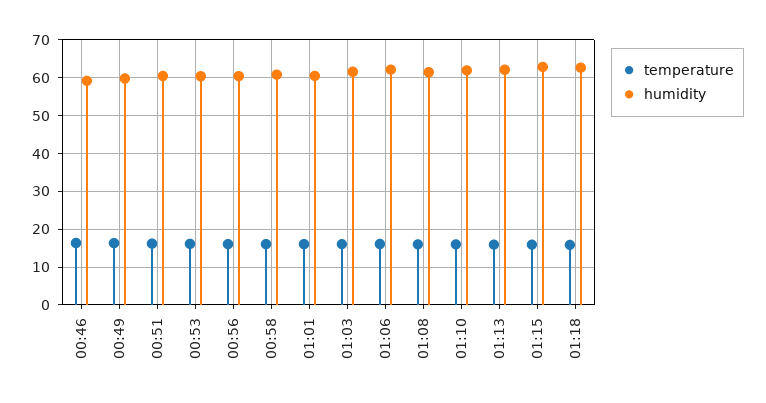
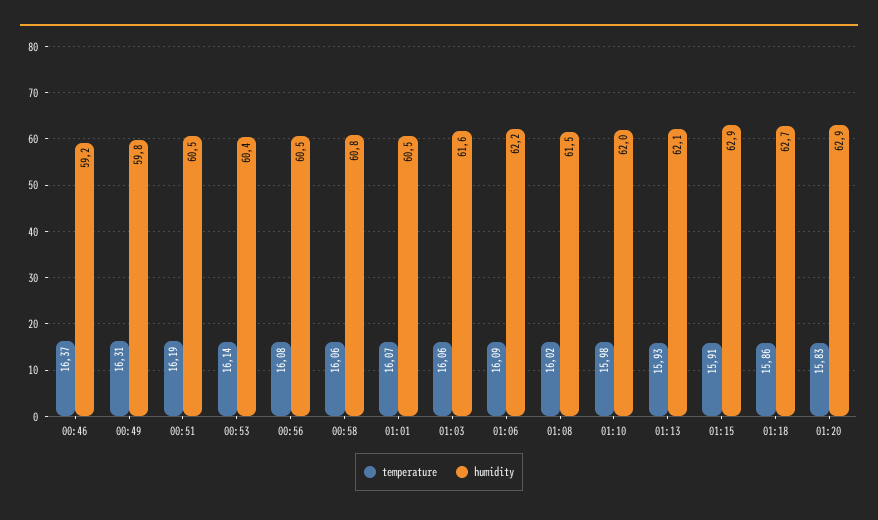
temperature, 01:20: none -> 15.83
humidity, 01:20: none -> 62.9

